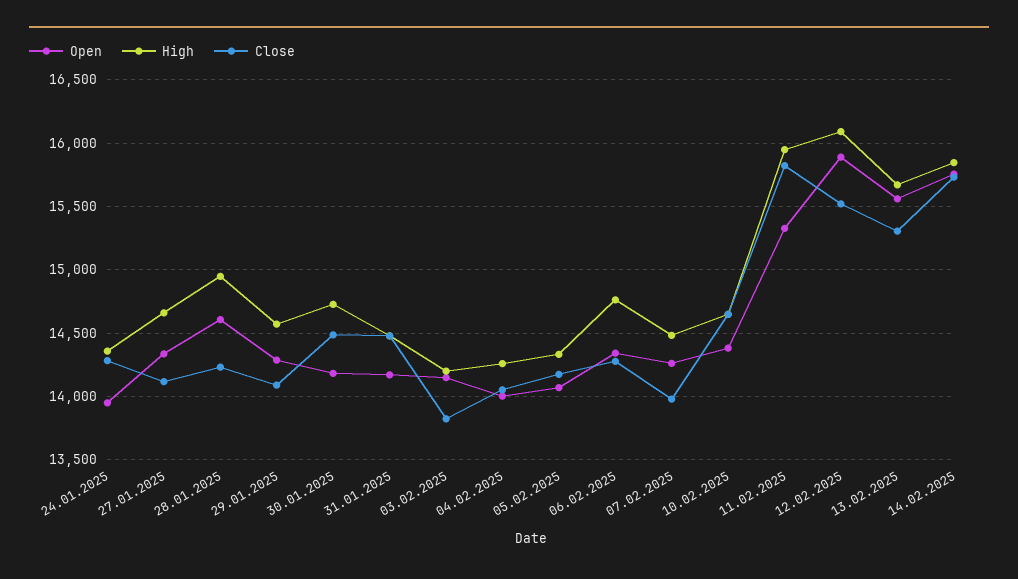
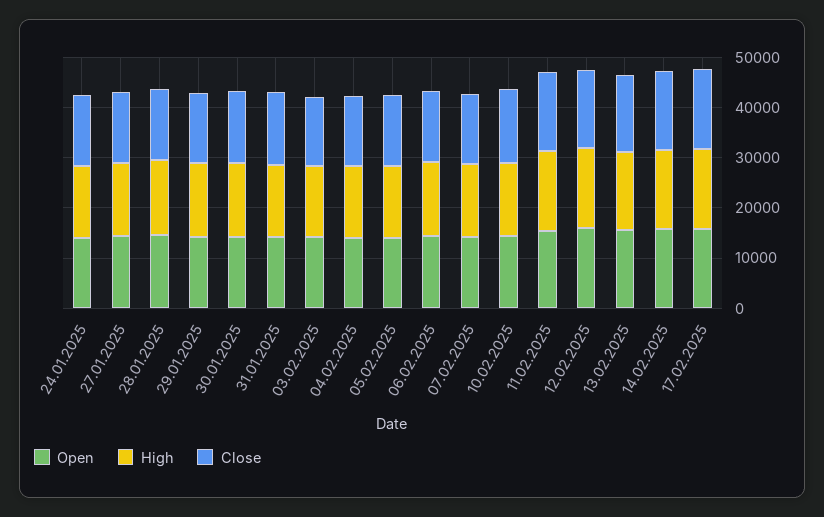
Open, 17.02.2025: none -> 16000
High, 17.02.2025: none -> 16000
Close, 17.02.2025: none -> 16000

